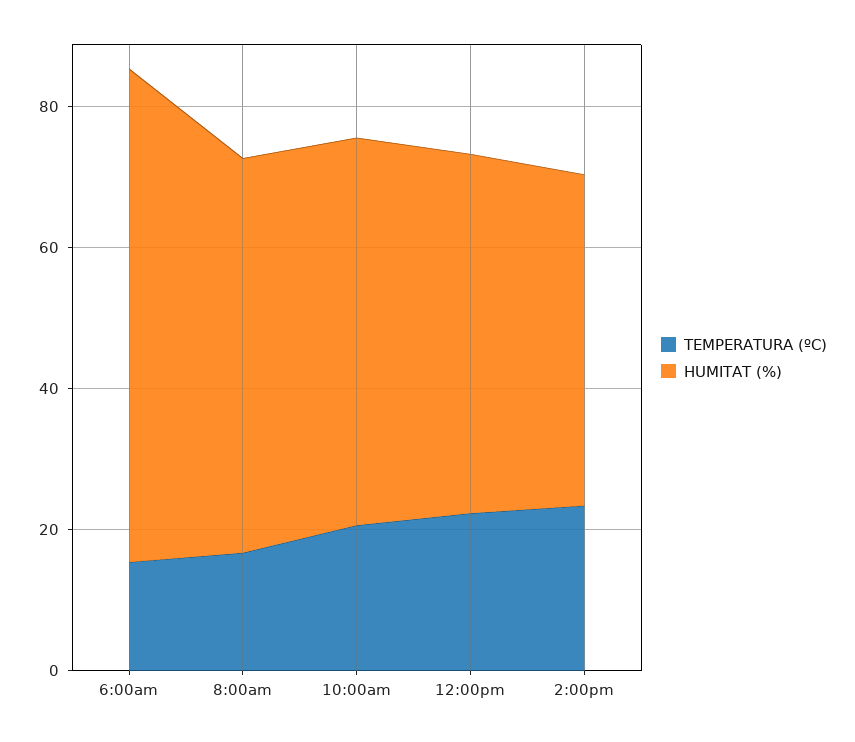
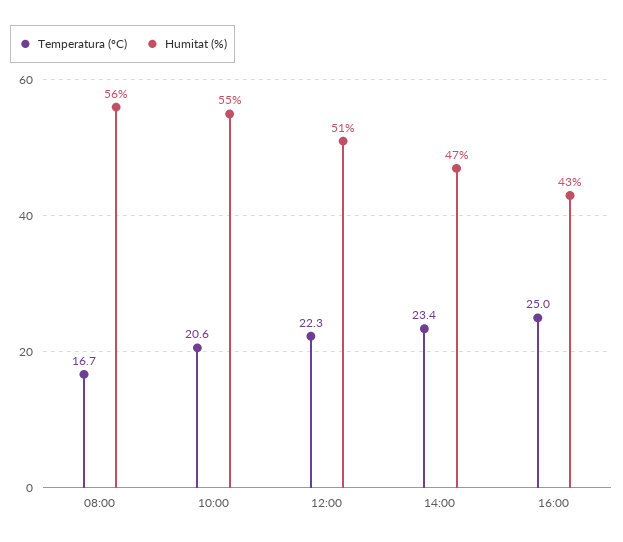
TEMPERATURA (ºC), 6:00am: 15 -> none
HUMITAT (%), 6:00am: 70 -> none
TEMPERATURA (ºC), 16:00: none -> 25
HUMITAT (%), 16:00: none -> 43

